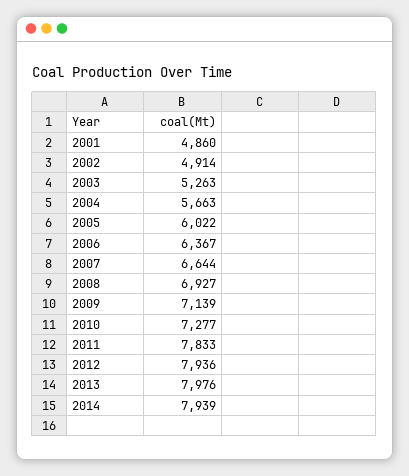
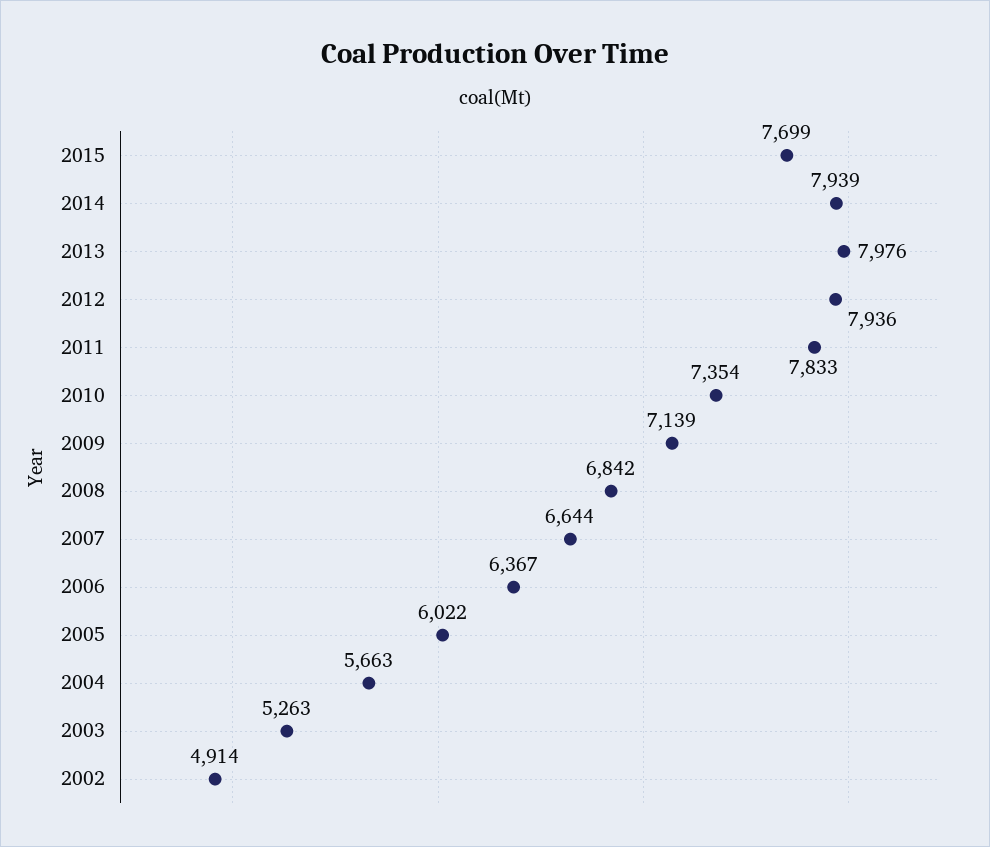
2001: 4860 -> none
2008: 6927 -> 6842
2010: 7277 -> 7354
2015: none -> 7699

